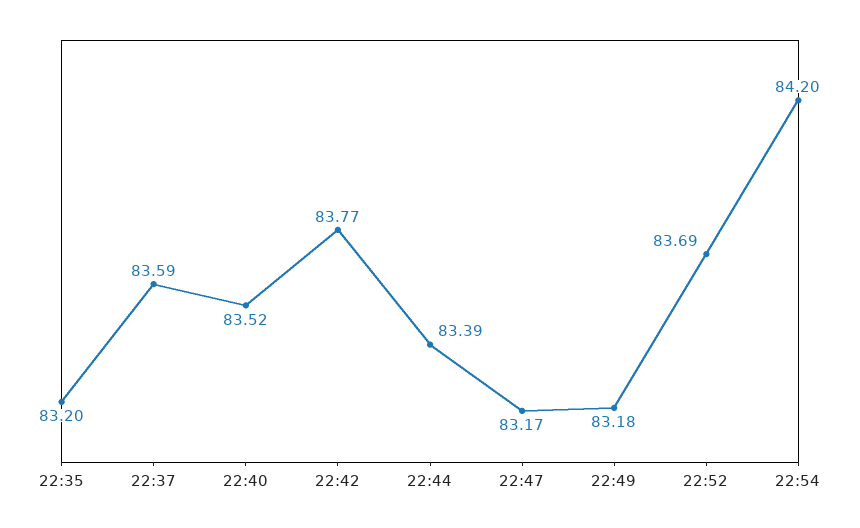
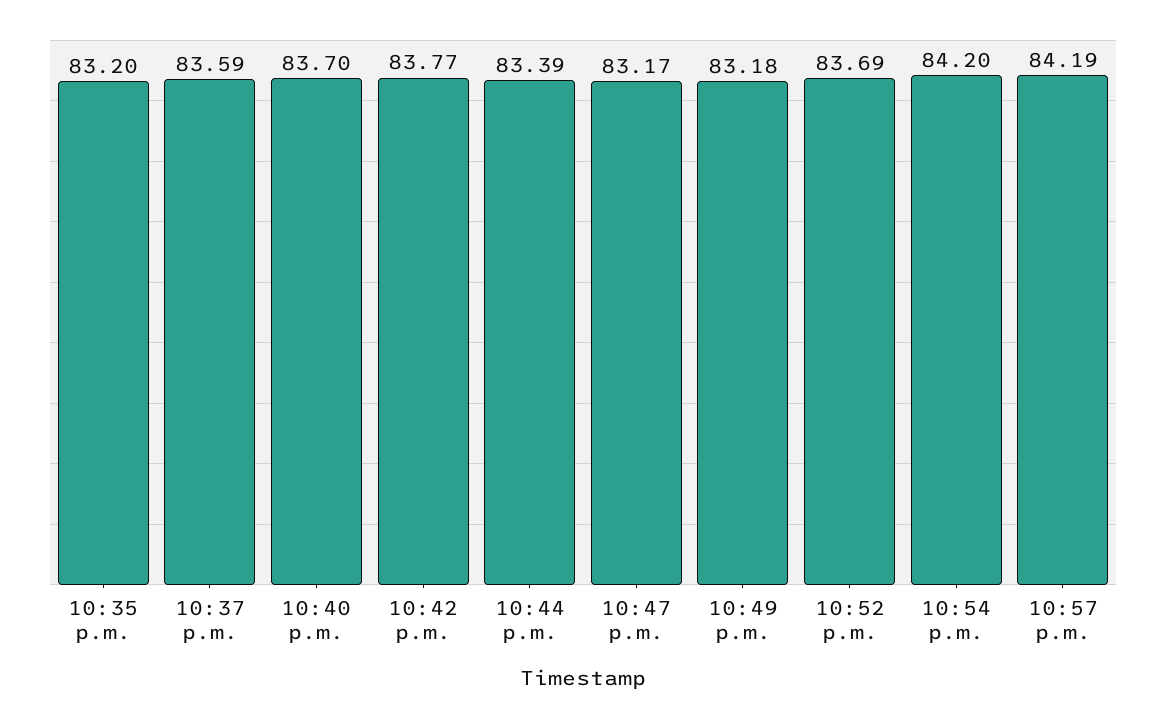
22:40: 83.52 -> 83.7
10:57 p.m.: none -> 84.19

